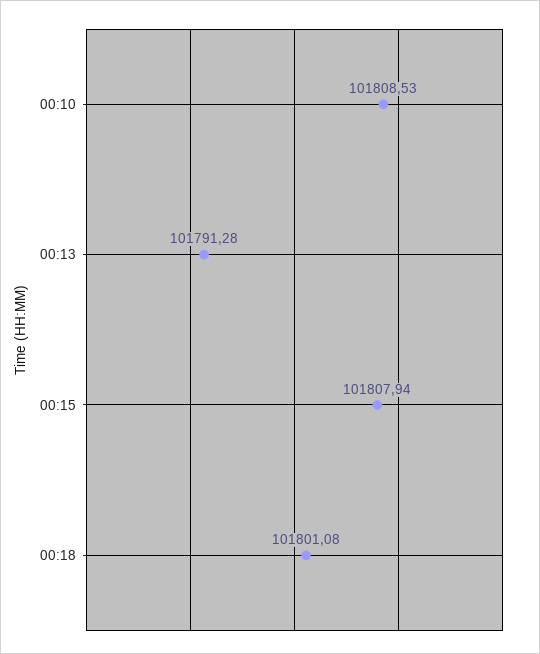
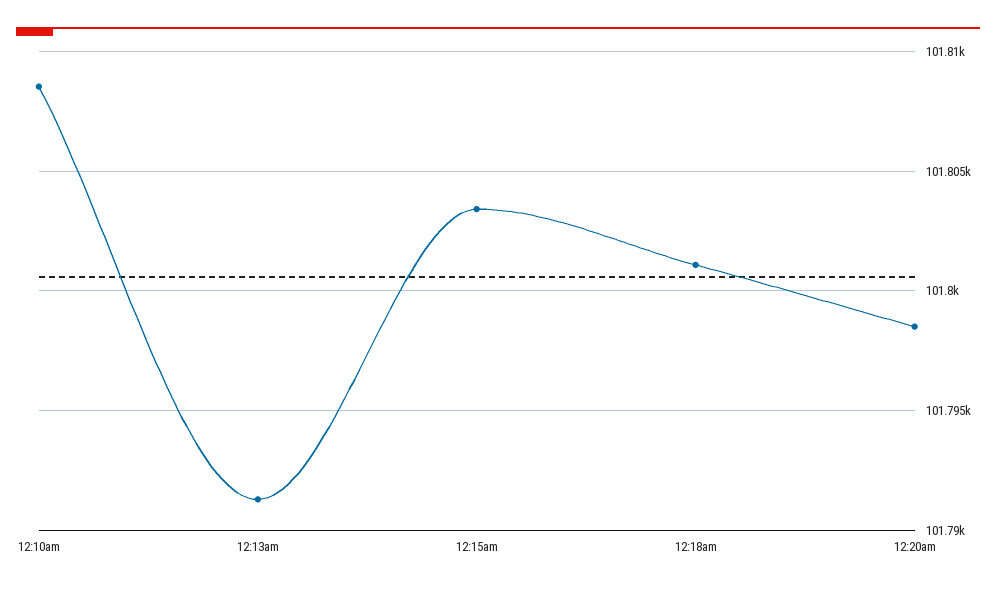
00:15: 101807.94 -> 101803.5
12:20am: none -> 101798.5

